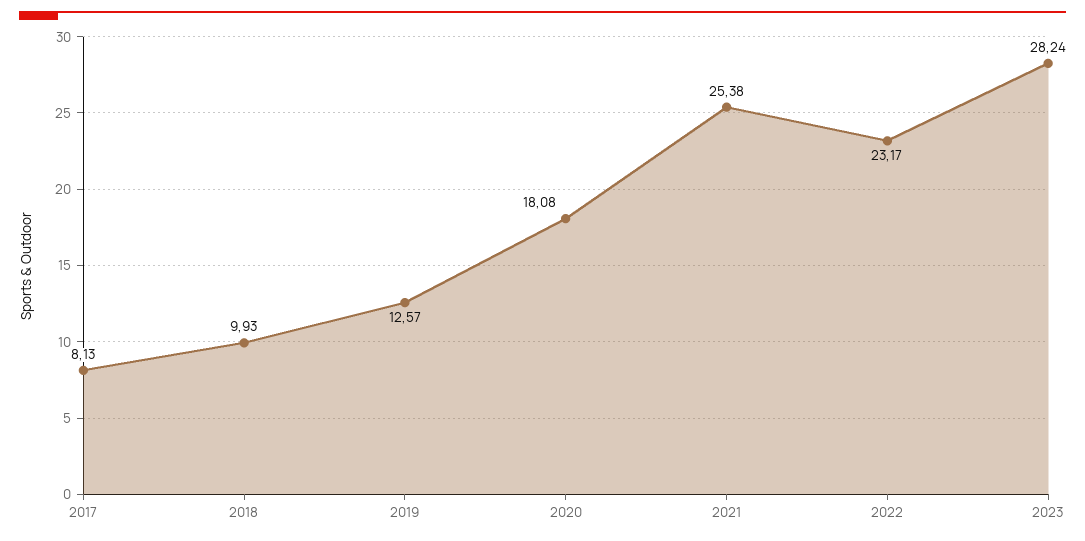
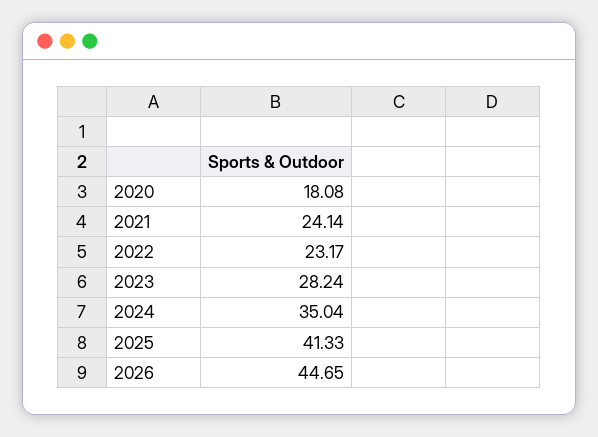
2017: 8.13 -> none
2018: 9.93 -> none
2019: 12.57 -> none
2021: 25.38 -> 24.14
2024: none -> 35.04
2025: none -> 41.33
2026: none -> 44.65

